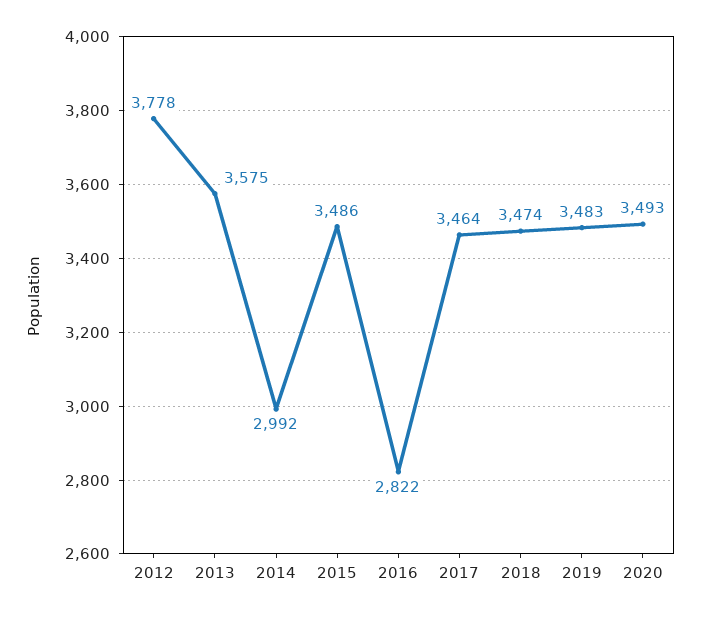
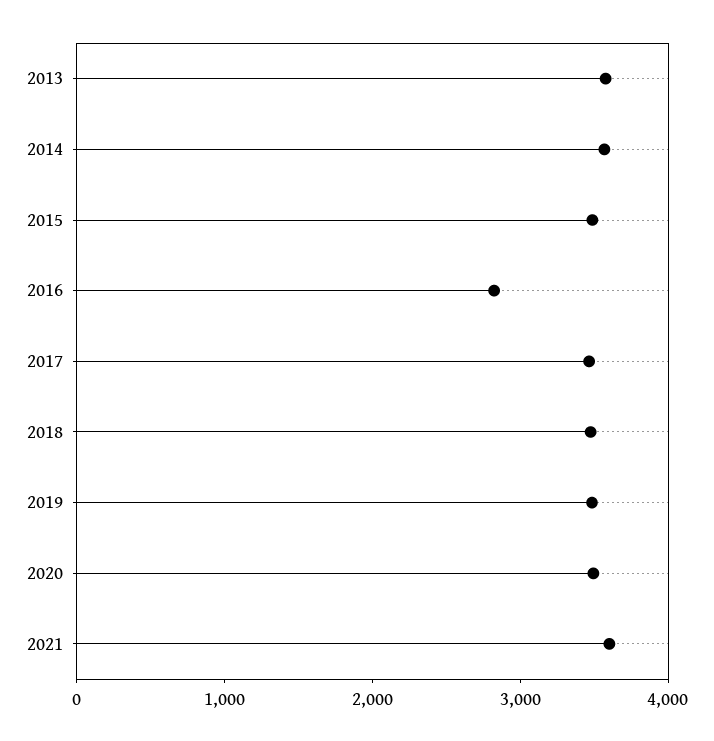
2012: 3778 -> none
2014: 2992 -> 3600
2021: none -> 3600

